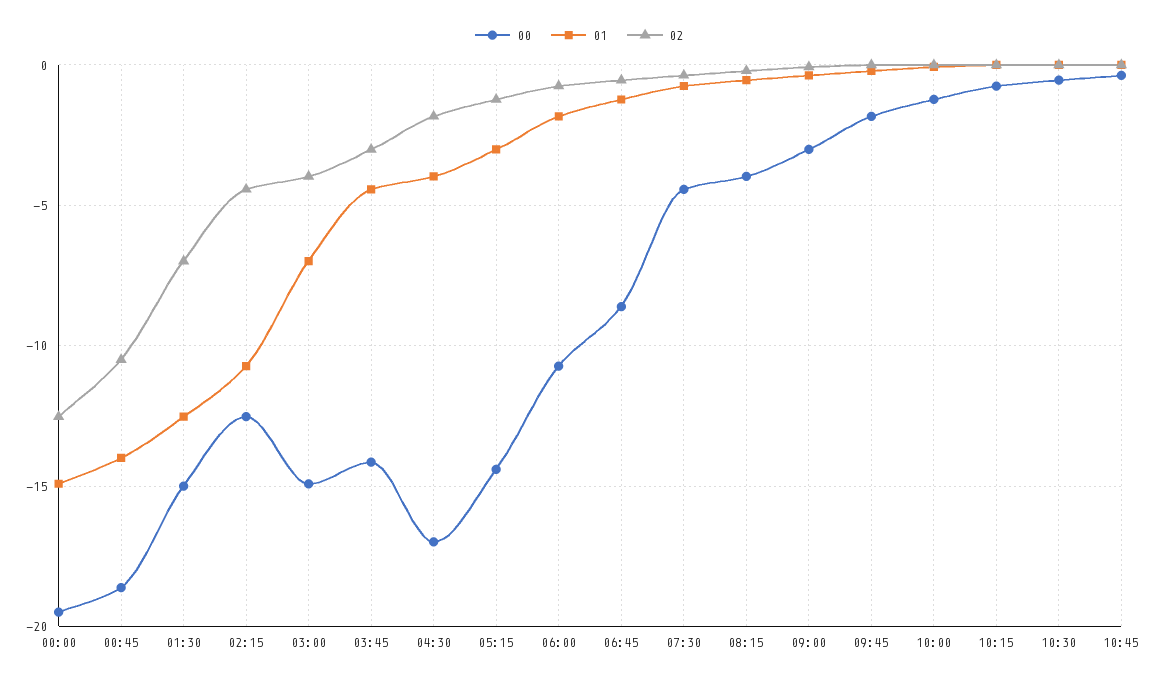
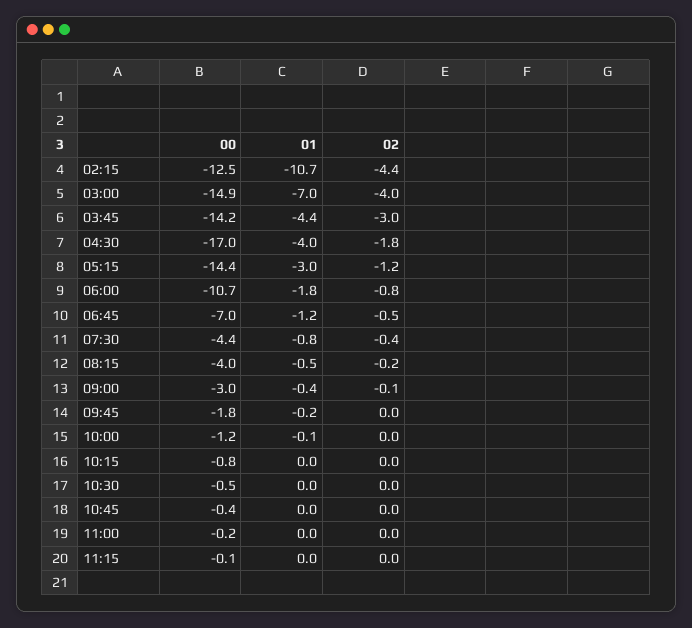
00, 00:00: -19.5 -> none
01, 00:00: -15 -> none
02, 00:00: -12.5 -> none
00, 00:45: -18.5 -> none
01, 00:45: -14 -> none
02, 00:45: -10.5 -> none
00, 01:30: -15 -> none
01, 01:30: -12.5 -> none
02, 01:30: -7 -> none
00, 06:45: -8.5 -> -7
00, 11:00: none -> -0.2
01, 11:00: none -> 0
02, 11:00: none -> 0
00, 11:15: none -> -0.1
01, 11:15: none -> 0
02, 11:15: none -> 0

